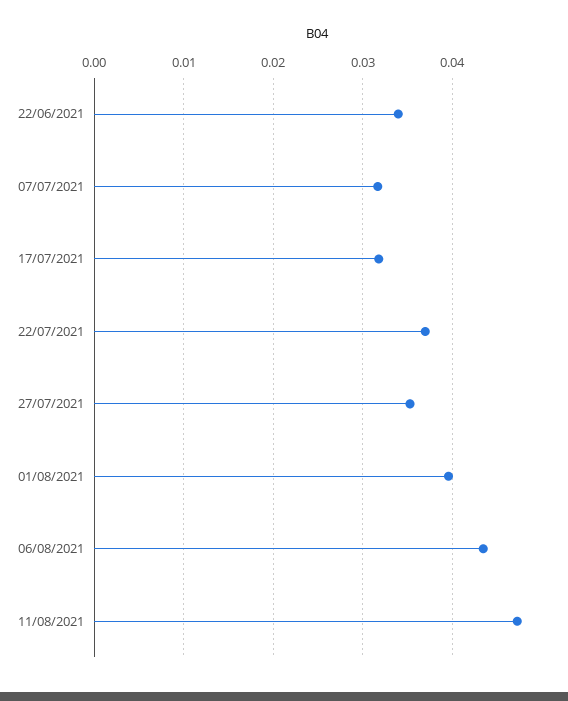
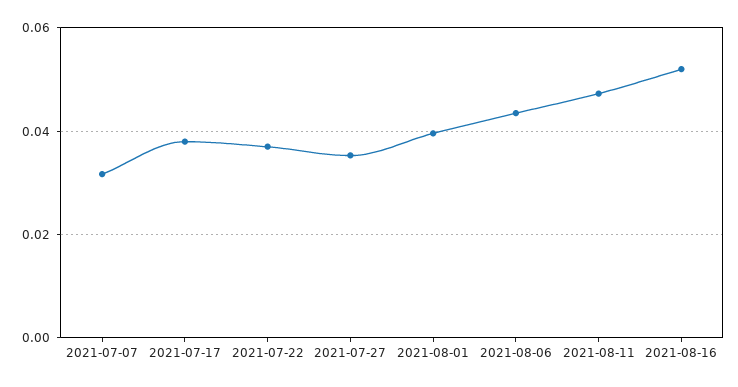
22/06/2021: 0.034 -> none
17/07/2021: 0.032 -> 0.038
2021-08-16: none -> 0.052

